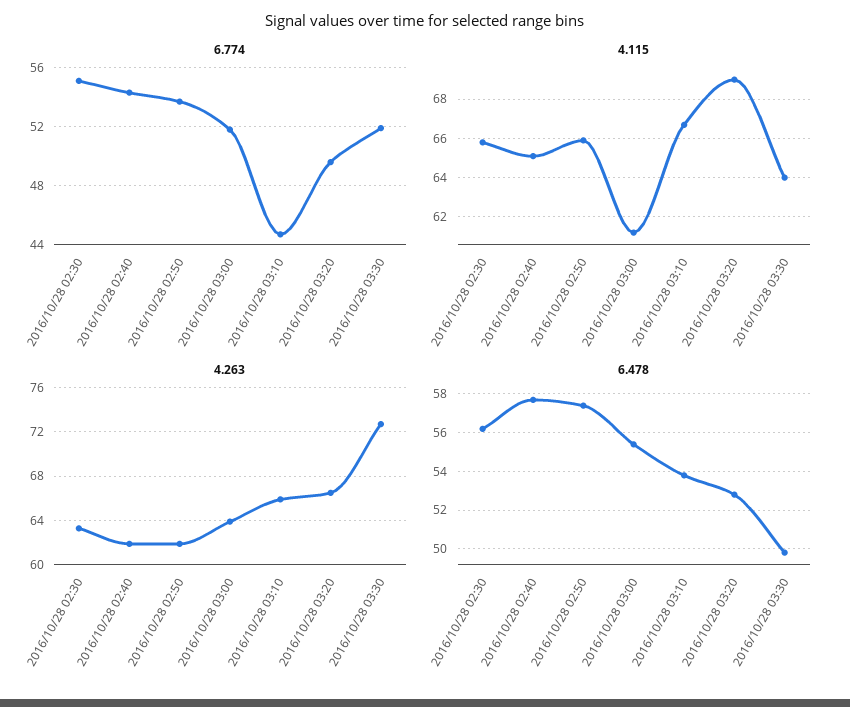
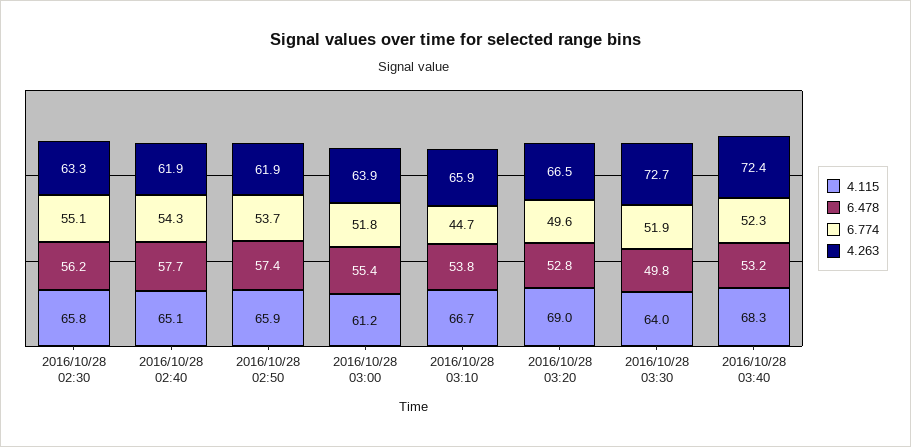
4.115, 2016/10/28 03:40: none -> 68.3
6.478, 2016/10/28 03:40: none -> 53.2
6.774, 2016/10/28 03:40: none -> 52.3
4.263, 2016/10/28 03:40: none -> 72.4

